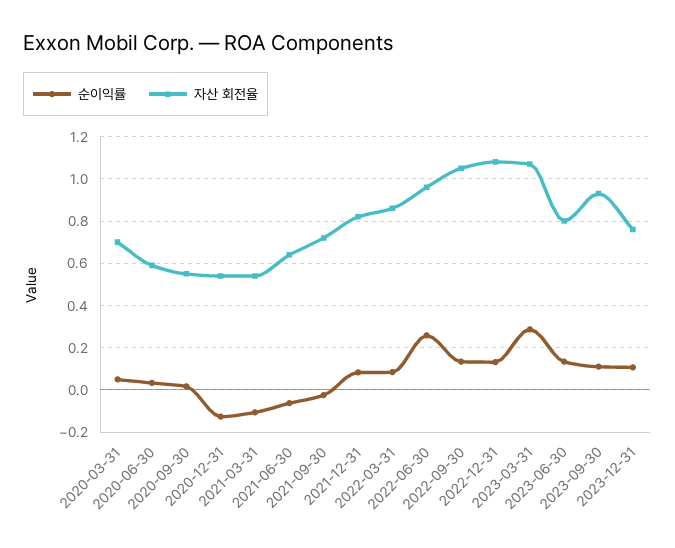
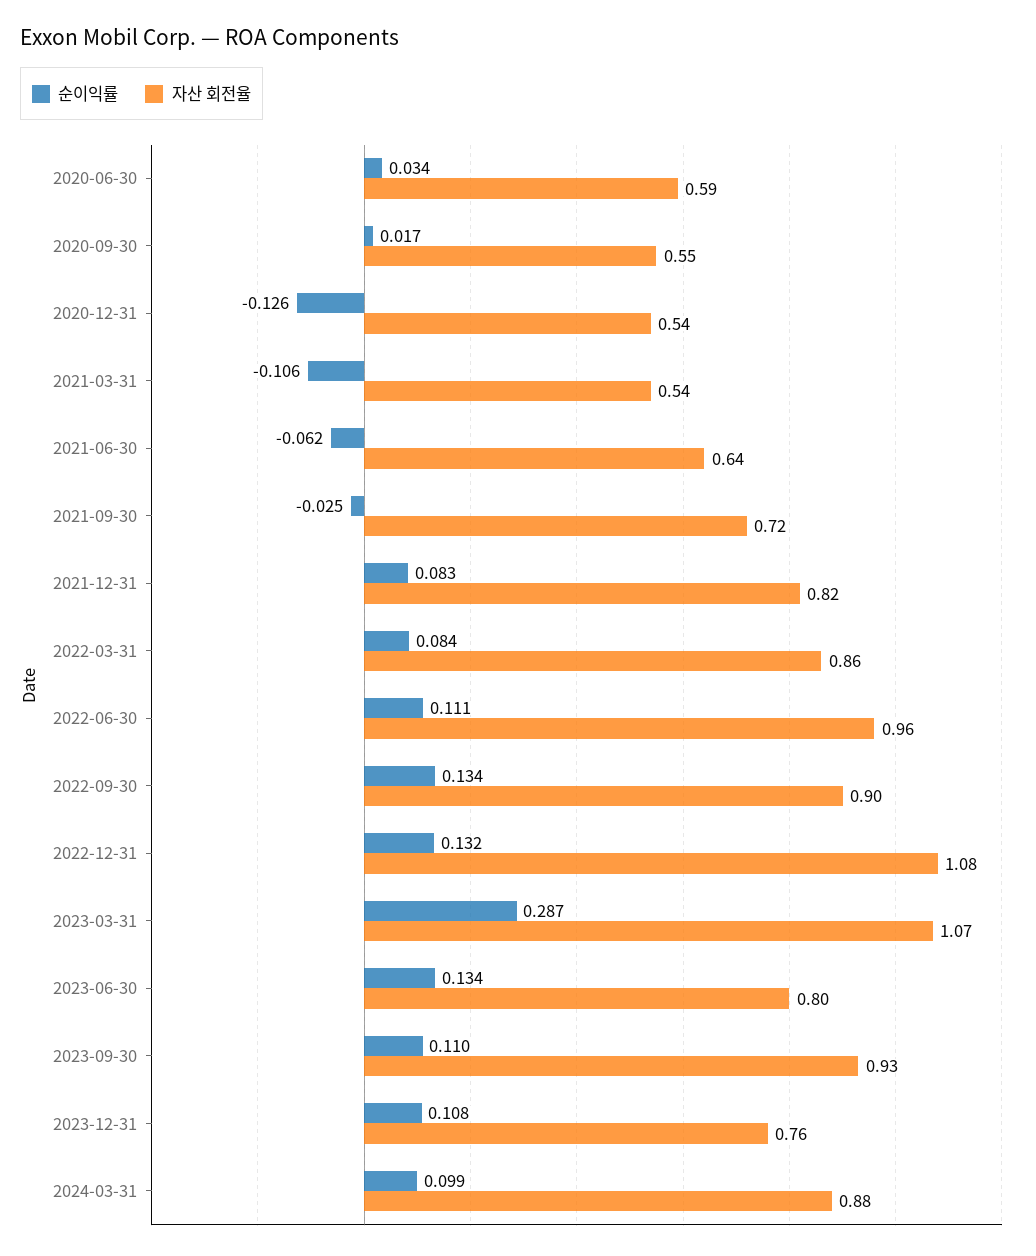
순이익률, 2020-03-31: 0.05 -> none
자산 회전율, 2020-03-31: 0.7 -> none
순이익률, 2022-06-30: 0.25 -> 0.111
자산 회전율, 2022-09-30: 1.05 -> 0.9
순이익률, 2024-03-31: none -> 0.099
자산 회전율, 2024-03-31: none -> 0.88

